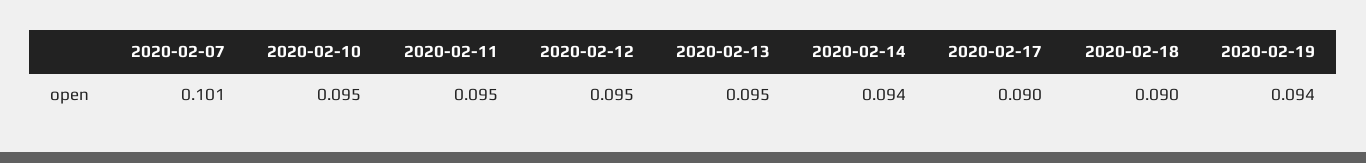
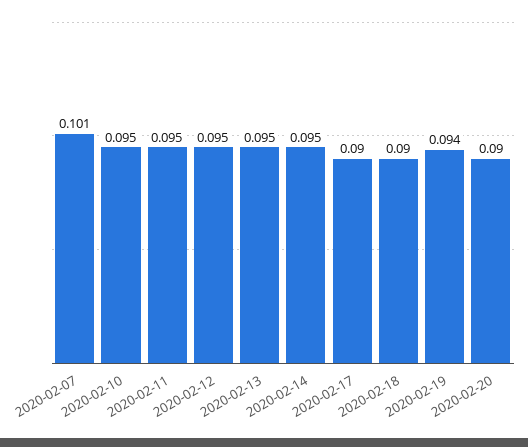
2020-02-14: 0.094 -> 0.095
2020-02-20: none -> 0.09

